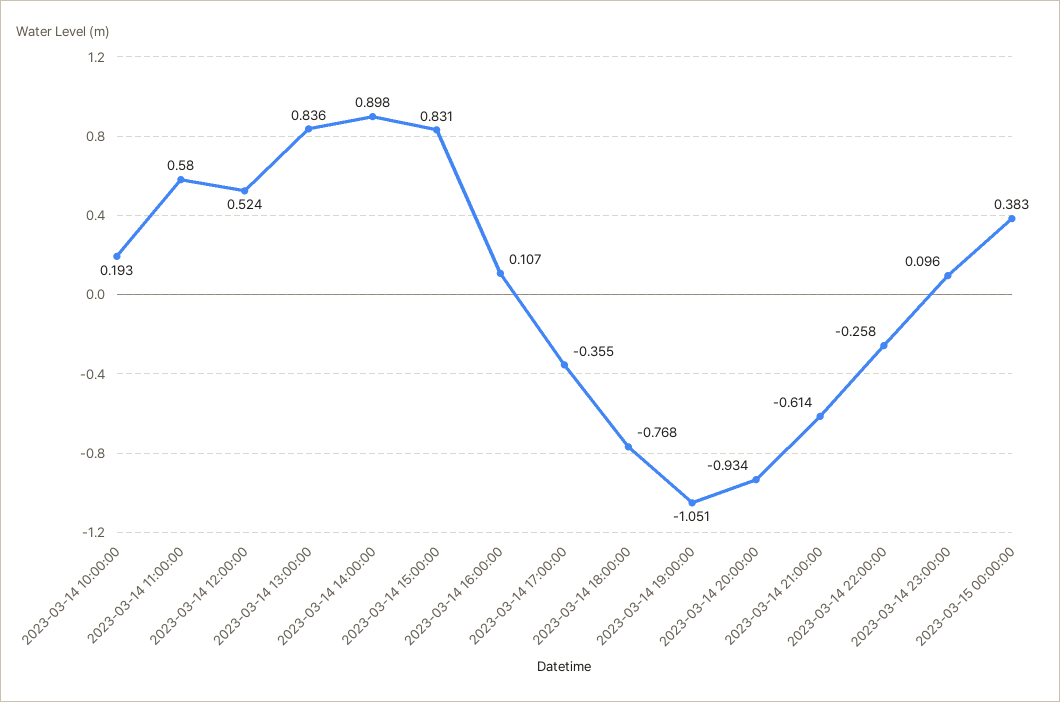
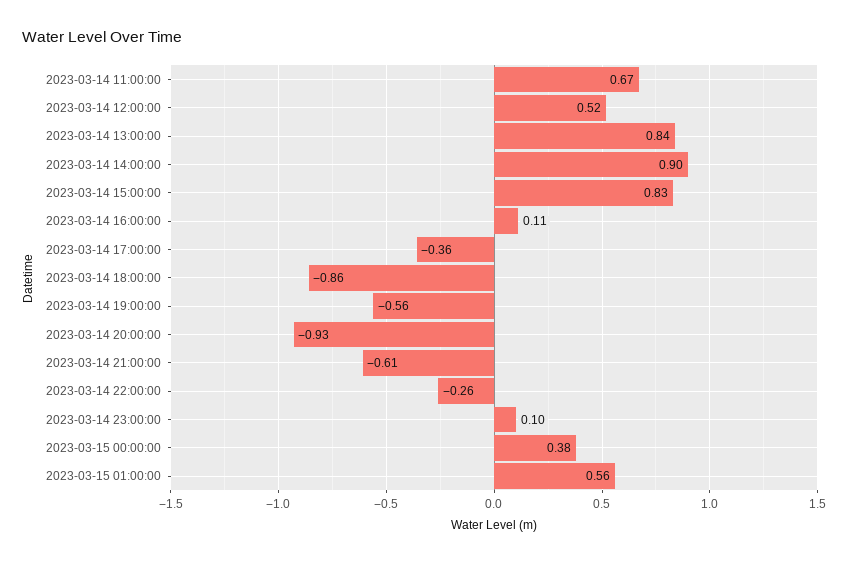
2023-03-14 10:00:00: 0.193 -> none
2023-03-14 11:00:00: 0.58 -> 0.67
2023-03-14 18:00:00: -0.768 -> -0.86
2023-03-14 19:00:00: -1.051 -> -0.56
2023-03-15 01:00:00: none -> 0.56

